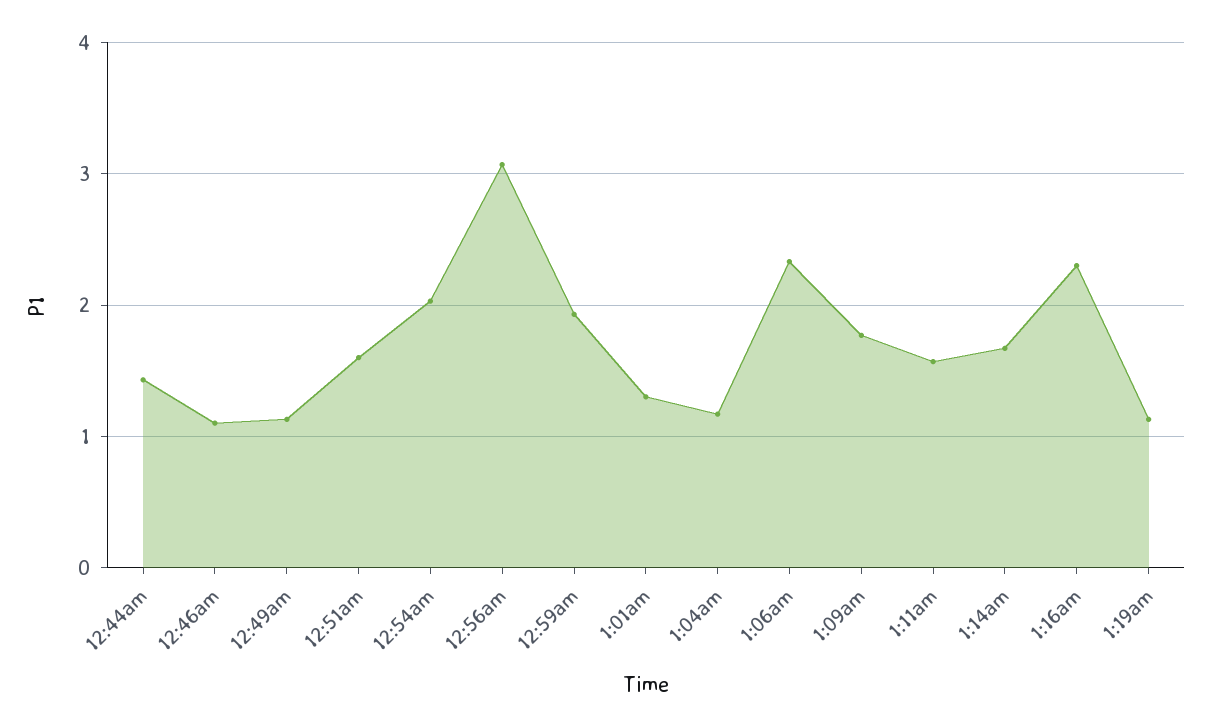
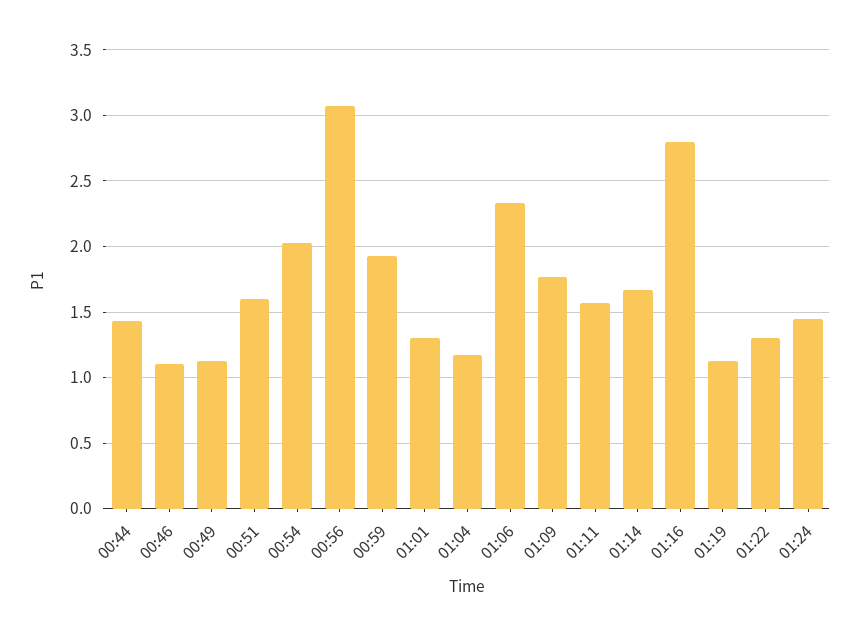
1:16am: 2.3 -> 2.8
01:22: none -> 1.3
01:24: none -> 1.45

